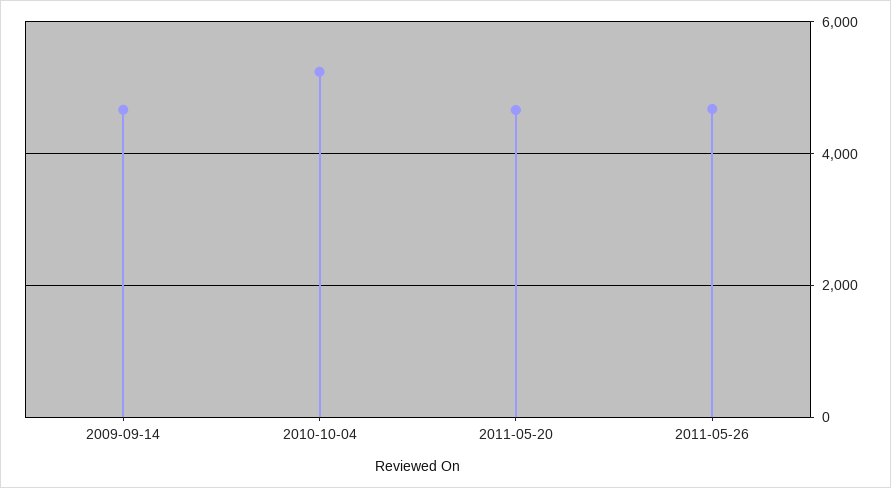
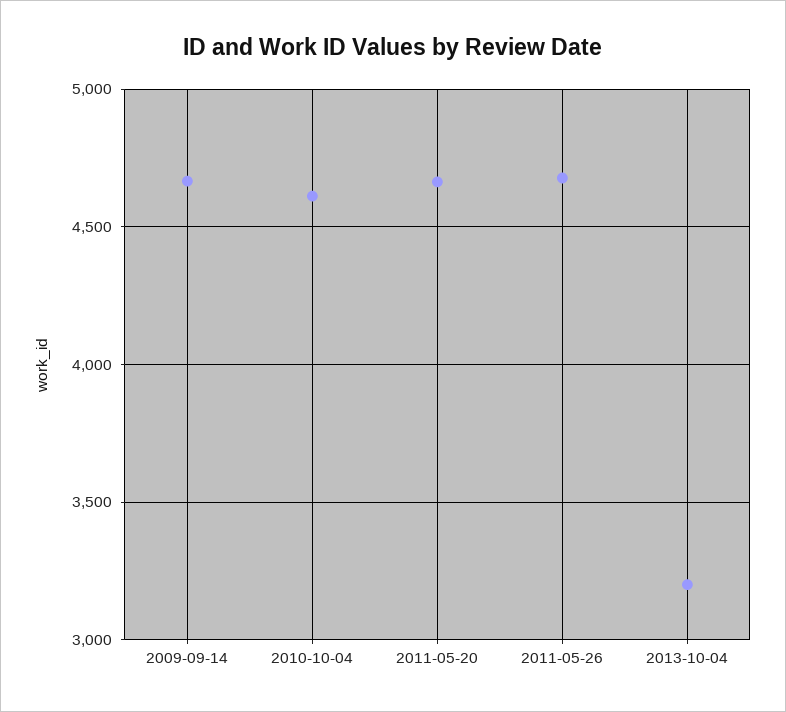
2010-10-04: 5200 -> 4600
2013-10-04: none -> 3200

